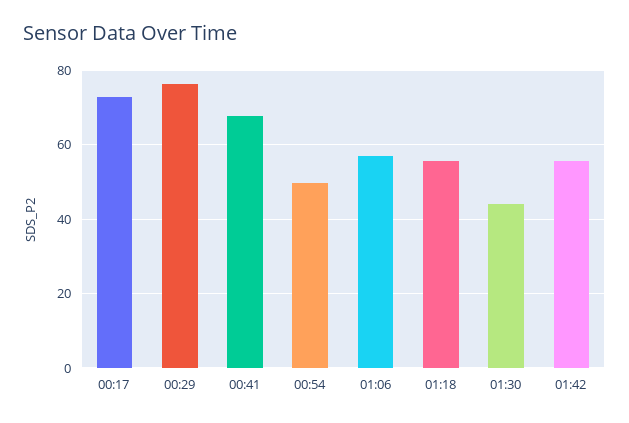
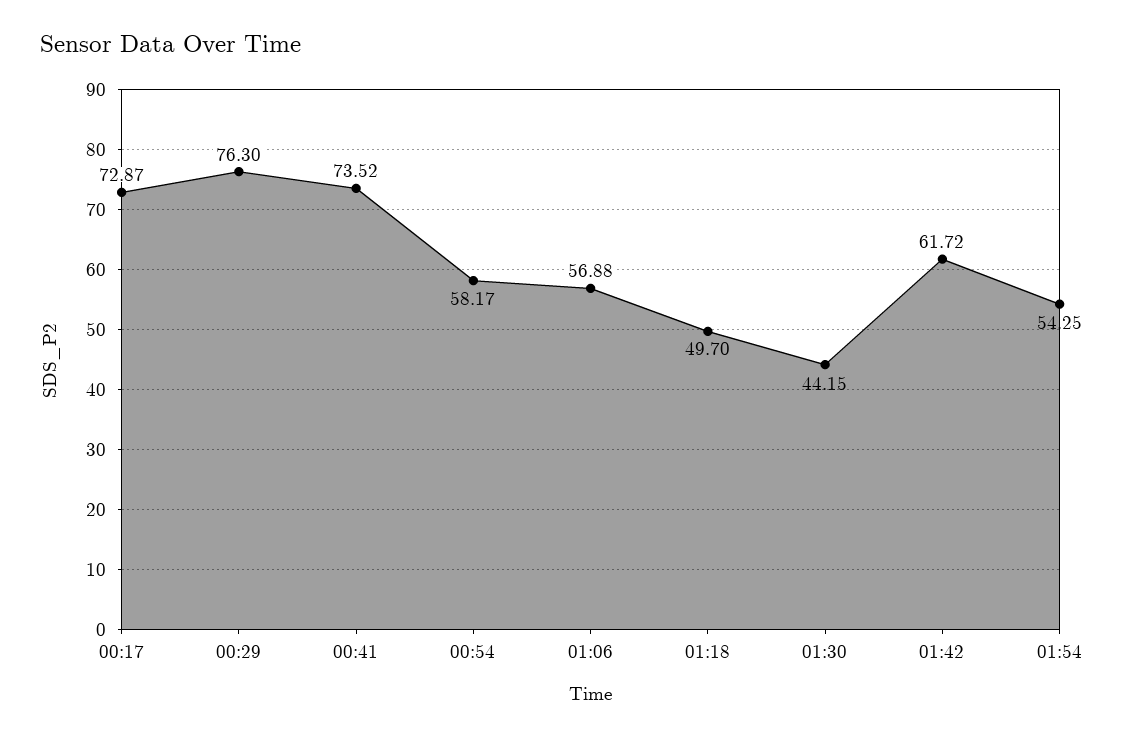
00:41: 68 -> 73.52
00:54: 50 -> 58.17
01:18: 56 -> 49.7
01:42: 56 -> 61.72
01:54: none -> 54.25

